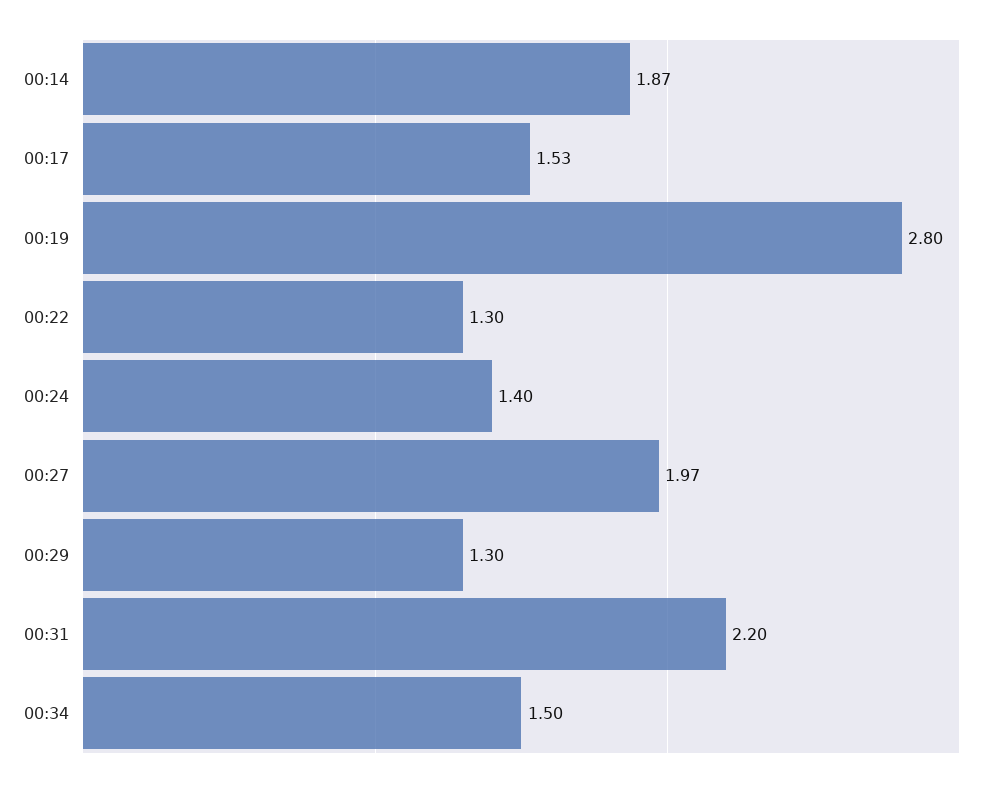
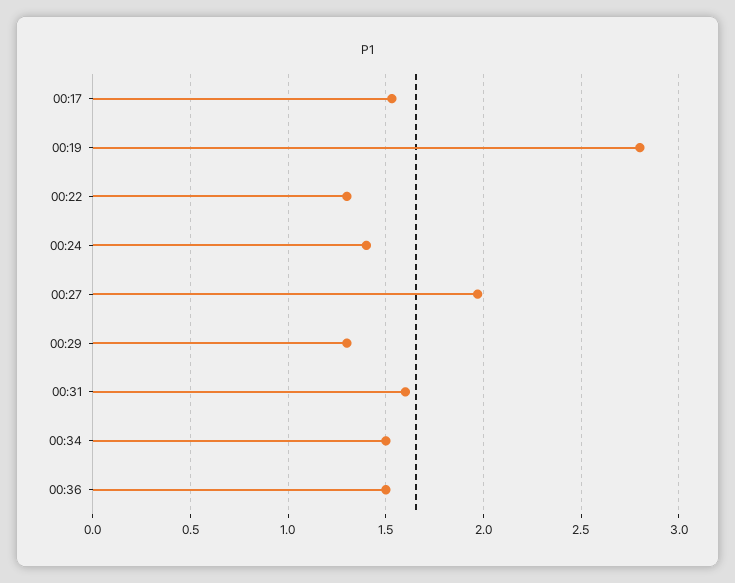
00:14: 1.87 -> none
00:31: 2.2 -> 1.6
00:36: none -> 1.5

